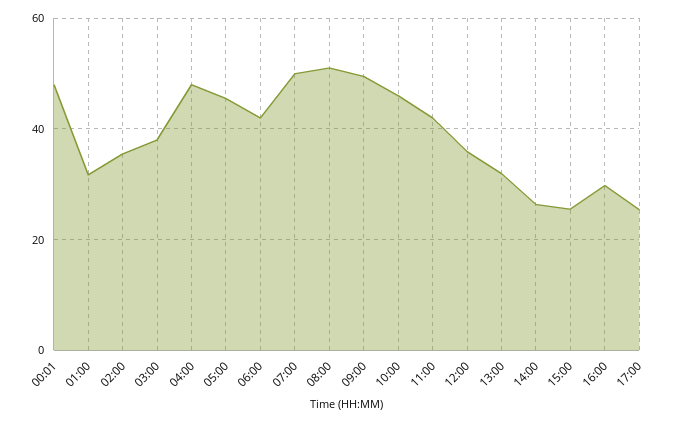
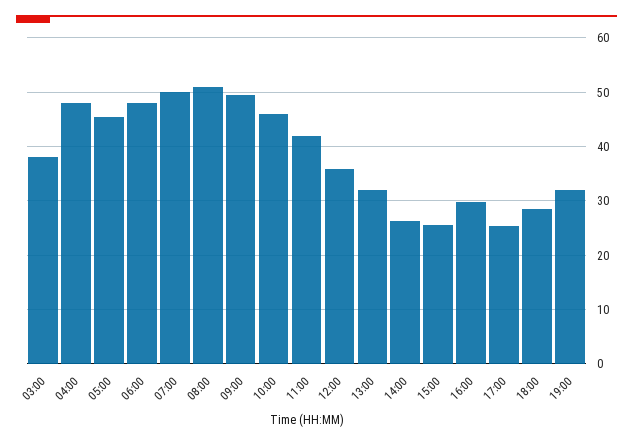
00:01: 48 -> none
01:00: 32 -> none
02:00: 36 -> none
06:00: 42 -> 48
18:00: none -> 28
19:00: none -> 32

